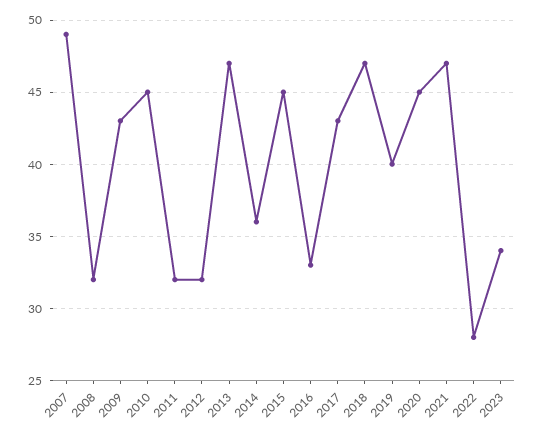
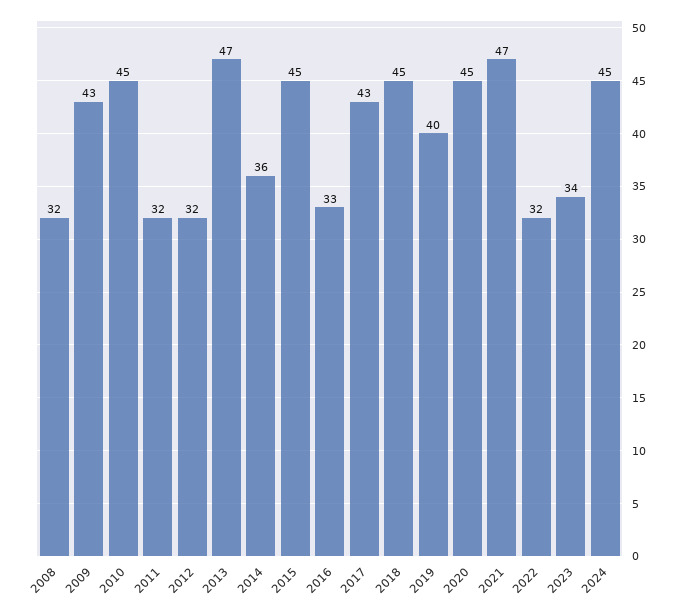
2007: 49 -> none
2018: 47 -> 45
2022: 28 -> 32
2024: none -> 45

